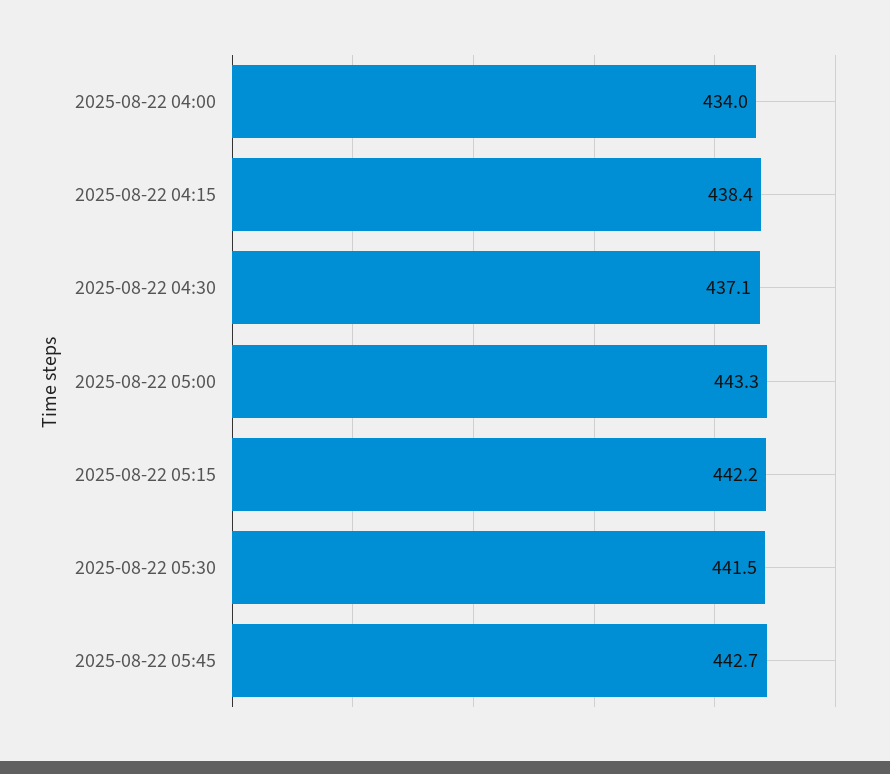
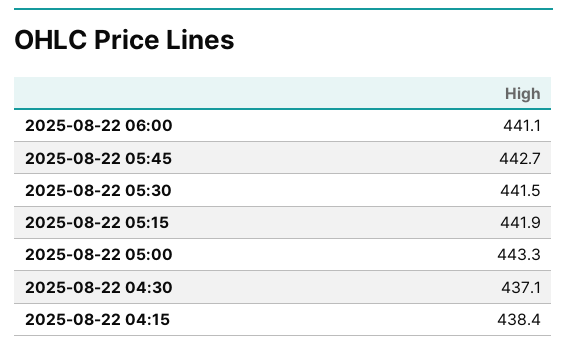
2025-08-22 04:00: 434 -> none
2025-08-22 05:15: 442.2 -> 441.9
2025-08-22 06:00: none -> 441.1

